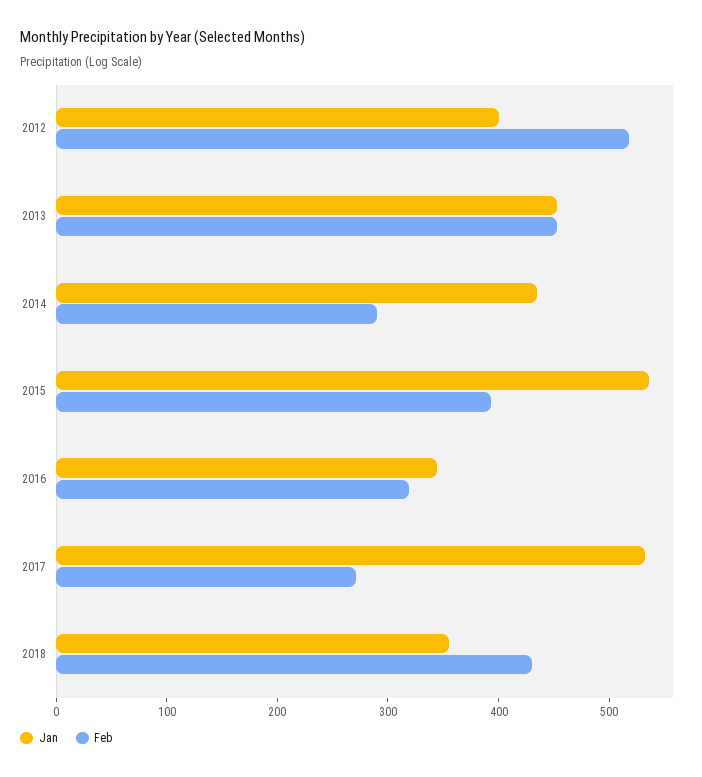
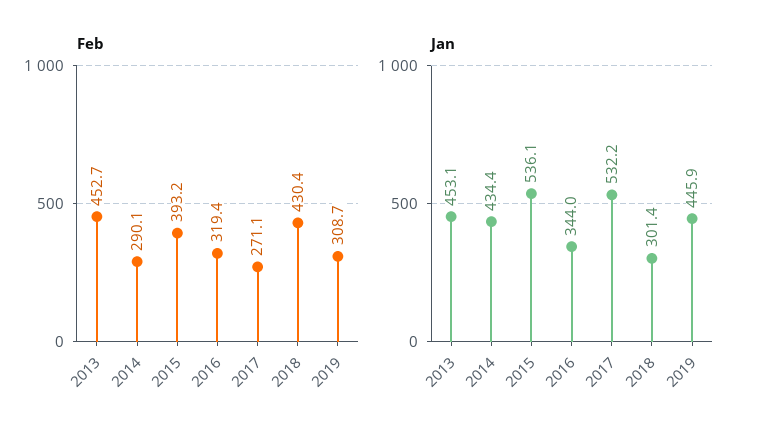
Jan, 2012: 400 -> none
Feb, 2012: 520 -> none
Jan, 2018: 360 -> 301.4
Feb, 2019: none -> 308.7
Jan, 2019: none -> 445.9

